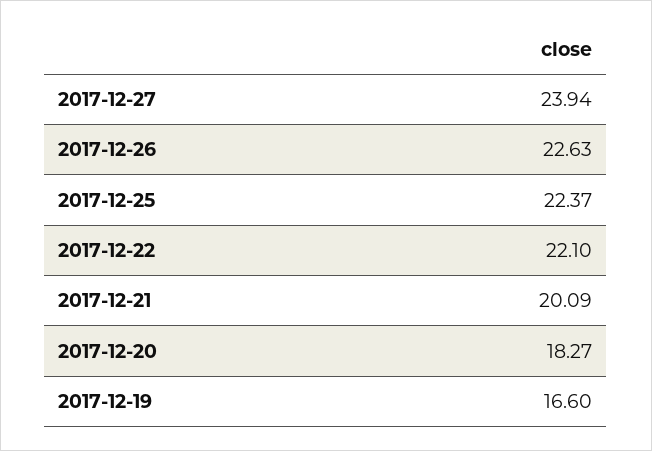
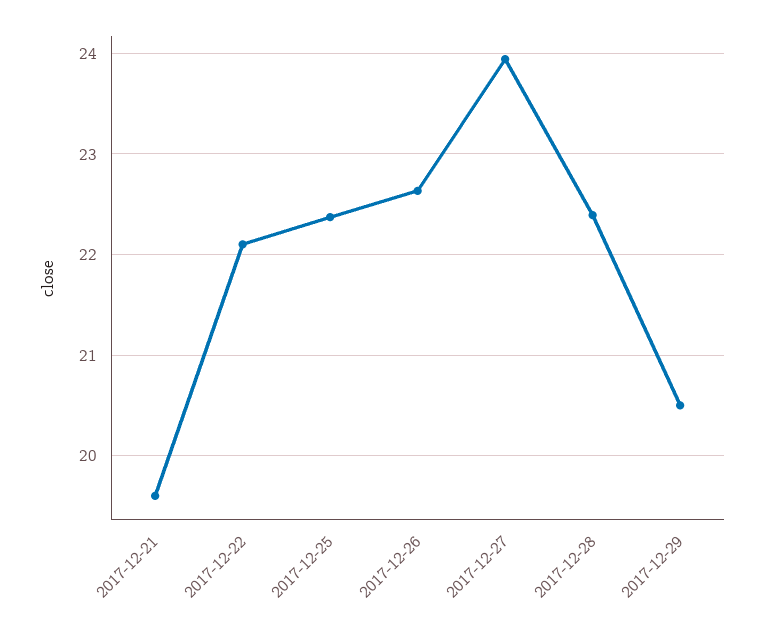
2017-12-21: 20.09 -> 19.6
2017-12-20: 18.27 -> none
2017-12-19: 16.6 -> none
2017-12-28: none -> 22.4
2017-12-29: none -> 20.5

